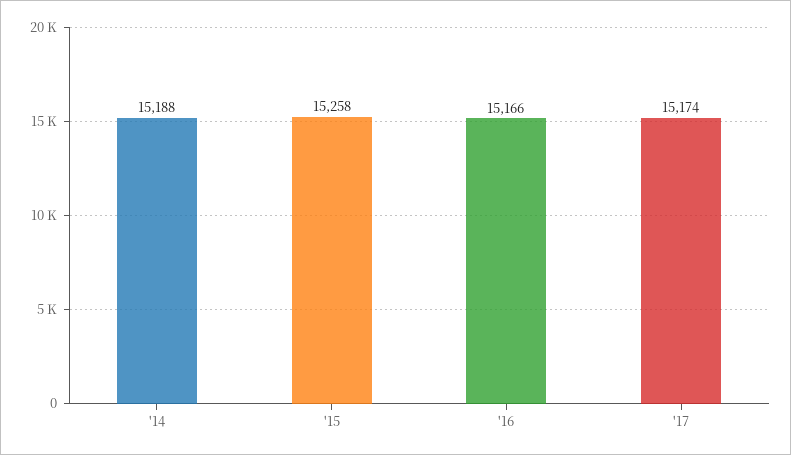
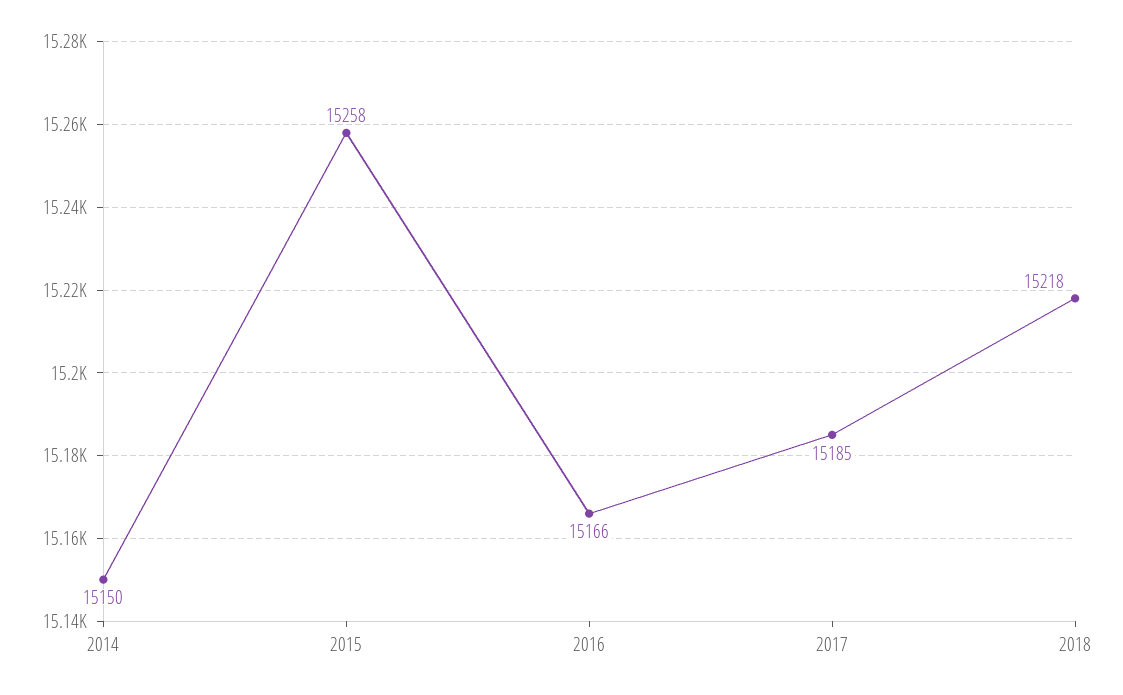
'14: 15188 -> 15150
'17: 15174 -> 15185
2018: none -> 15218

